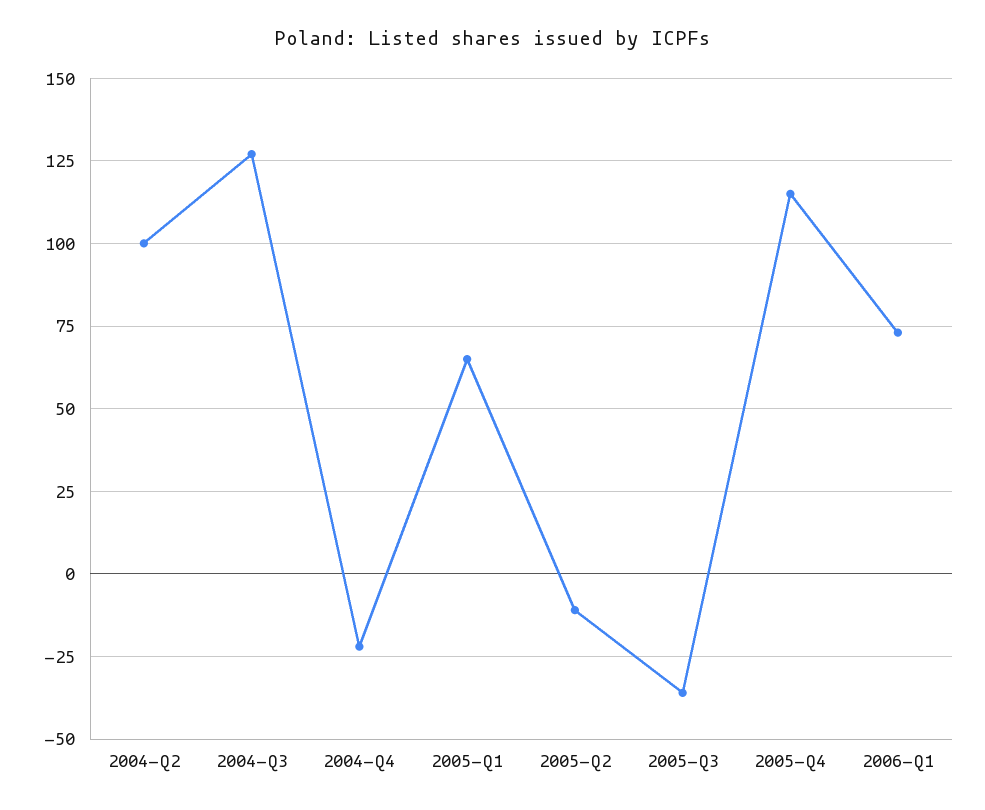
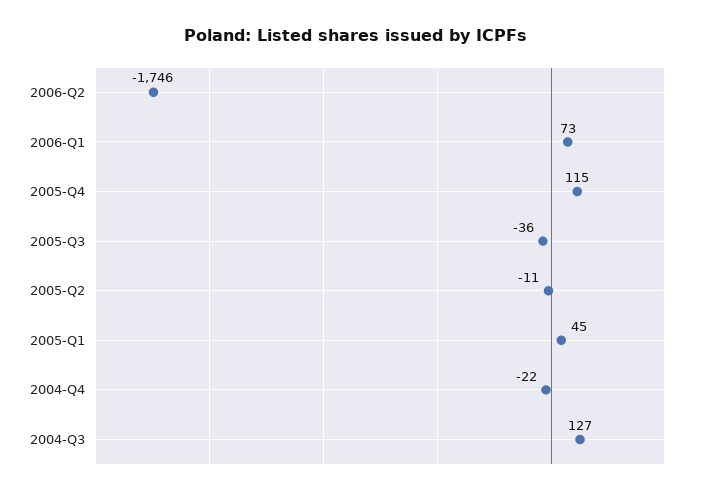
2004-Q2: 100 -> none
2005-Q1: 65 -> 45
2006-Q2: none -> -1746

